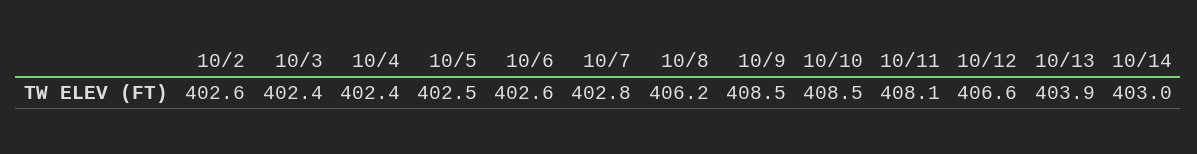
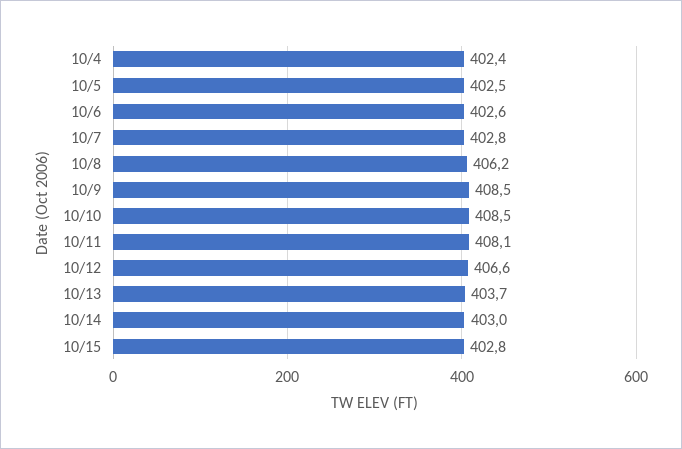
10/2: 402.6 -> none
10/3: 402.4 -> none
10/13: 403.9 -> 403.7
10/15: none -> 402.8

